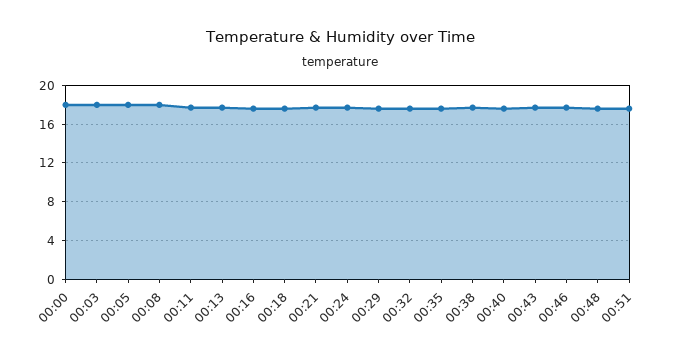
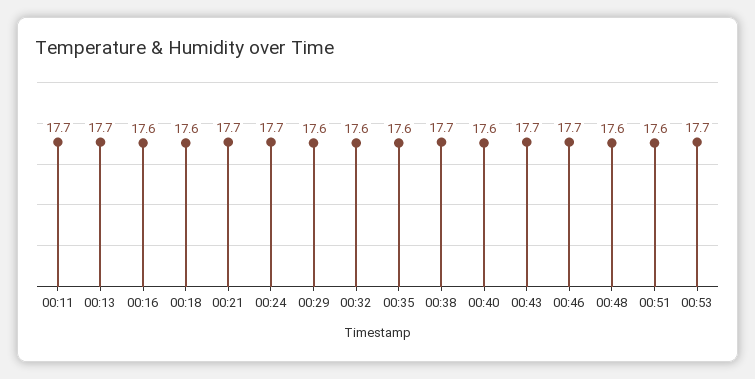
00:00: 18 -> none
00:03: 18 -> none
00:05: 18 -> none
00:08: 18 -> none
00:53: none -> 17.7

